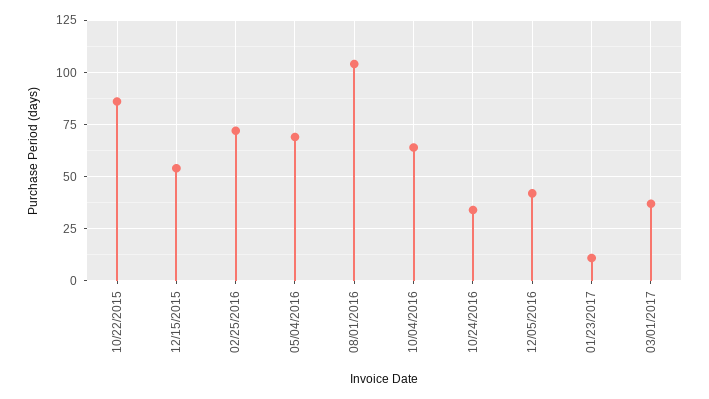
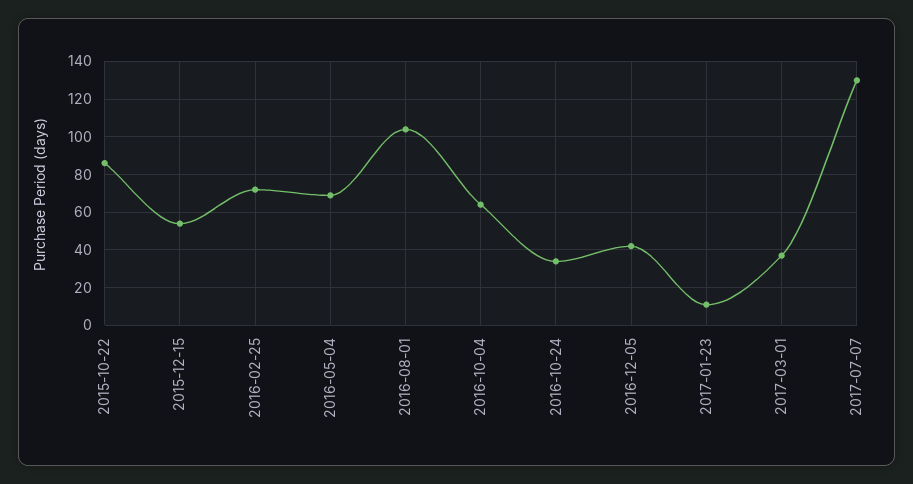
2017-07-07: none -> 130

